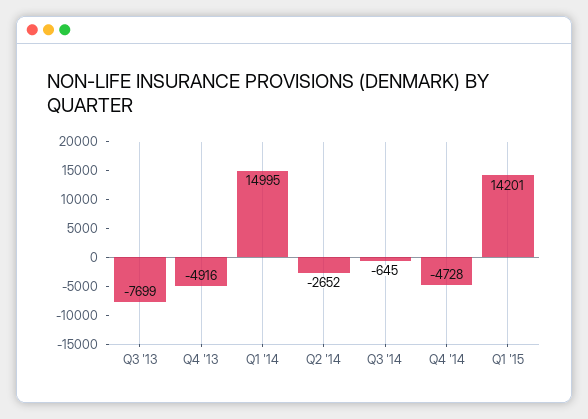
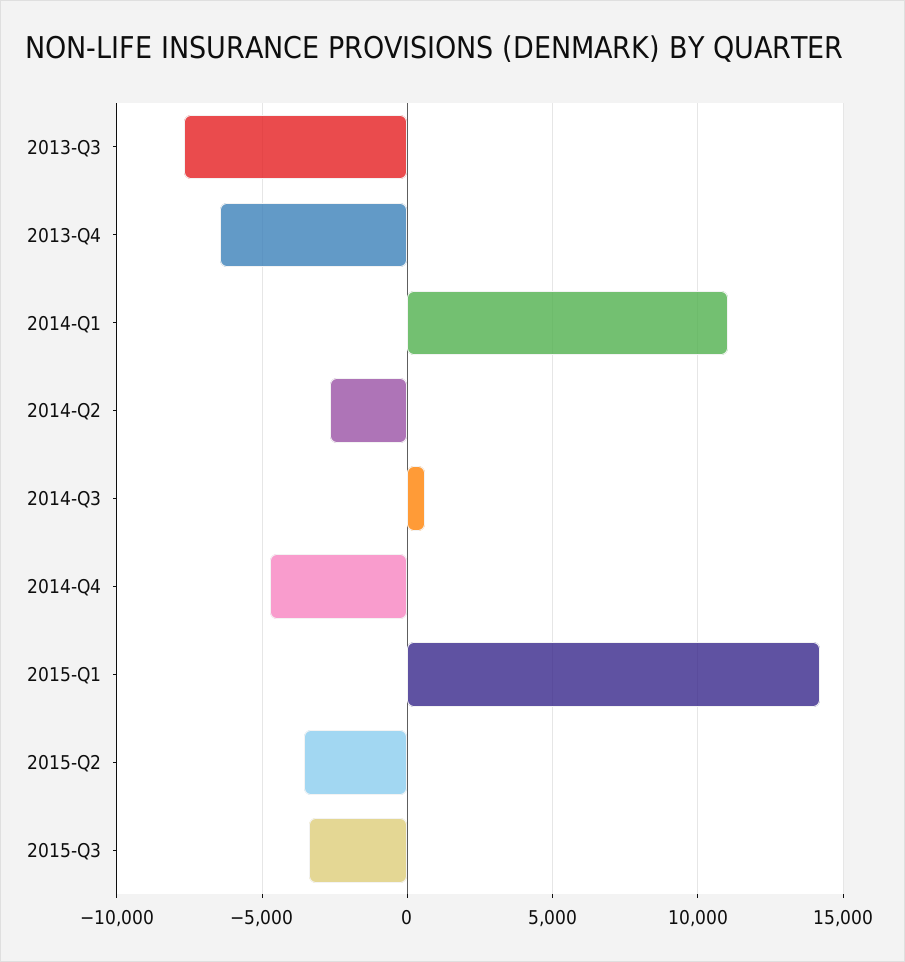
Q4 '13: -4916 -> -6500
Q1 '14: 14995 -> 11000
Q3 '14: -645 -> 500
2015-Q2: none -> -3500
2015-Q3: none -> -3500

